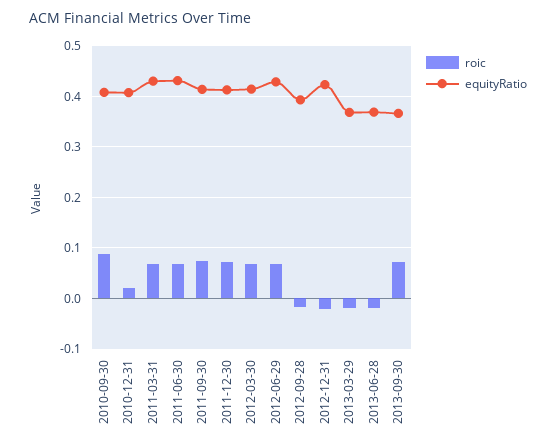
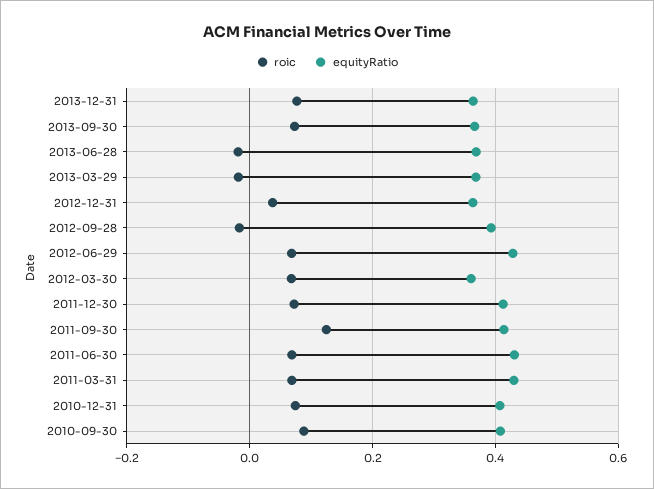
roic, 2010-12-31: 0.02 -> 0.08
roic, 2011-09-30: 0.08 -> 0.12
equityRatio, 2012-03-30: 0.42 -> 0.36
roic, 2012-12-31: -0.02 -> 0.04
equityRatio, 2012-12-31: 0.42 -> 0.36
roic, 2013-12-31: none -> 0.08
equityRatio, 2013-12-31: none -> 0.36

